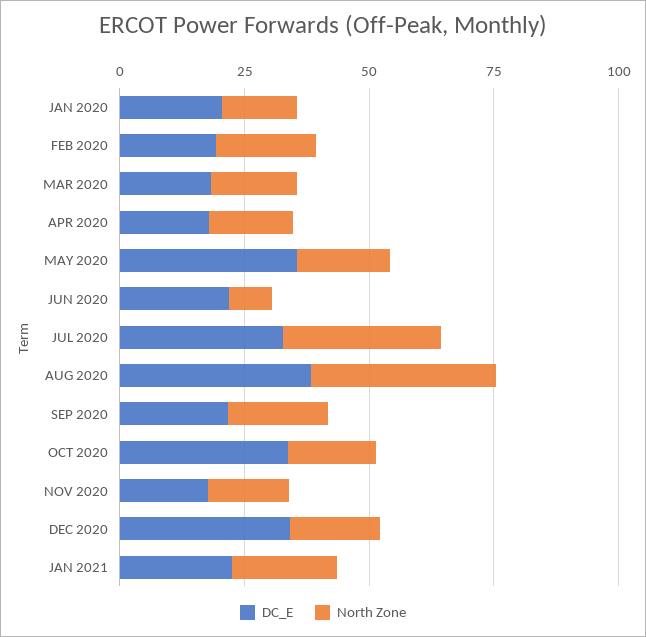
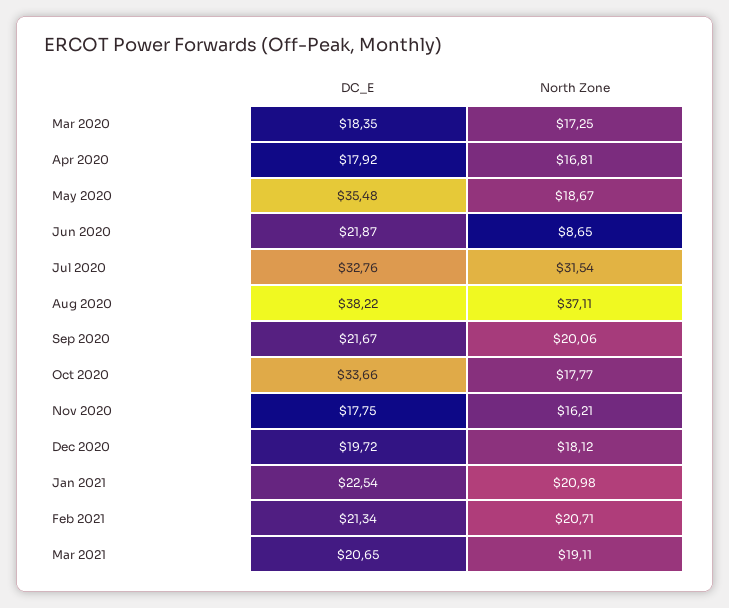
DC_E, JAN 2020: 20 -> none
North Zone, JAN 2020: 15 -> none
DC_E, FEB 2020: 20 -> none
North Zone, FEB 2020: 20 -> none
DC_E, DEC 2020: 35 -> 19.72
DC_E, Feb 2021: none -> 21.34
North Zone, Feb 2021: none -> 20.71
DC_E, Mar 2021: none -> 20.65
North Zone, Mar 2021: none -> 19.11

